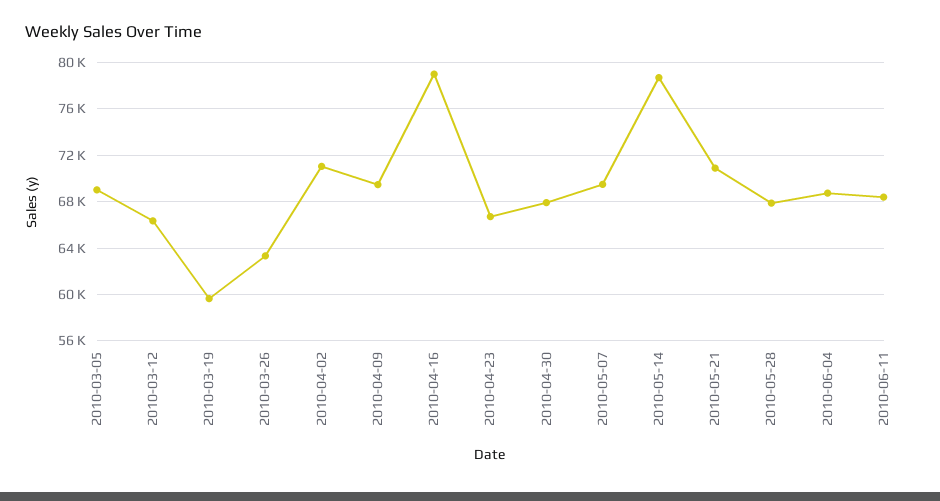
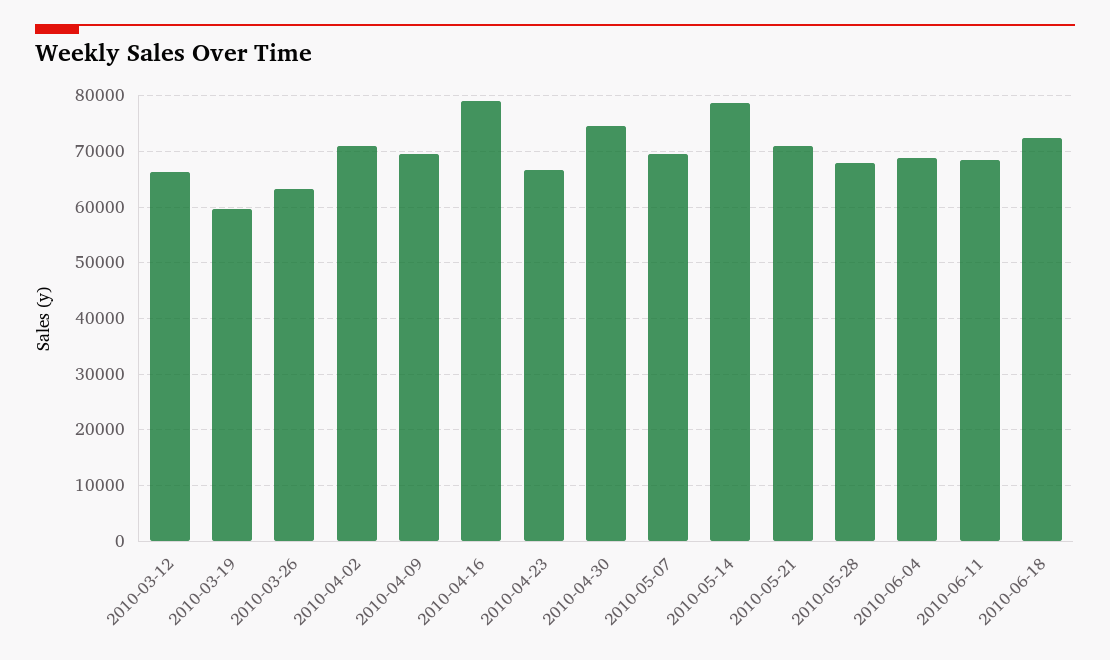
2010-03-05: 69000 -> none
2010-04-30: 68000 -> 74000
2010-06-18: none -> 72000

